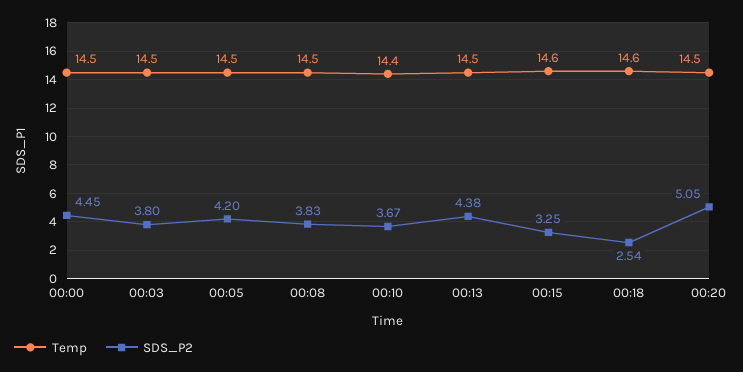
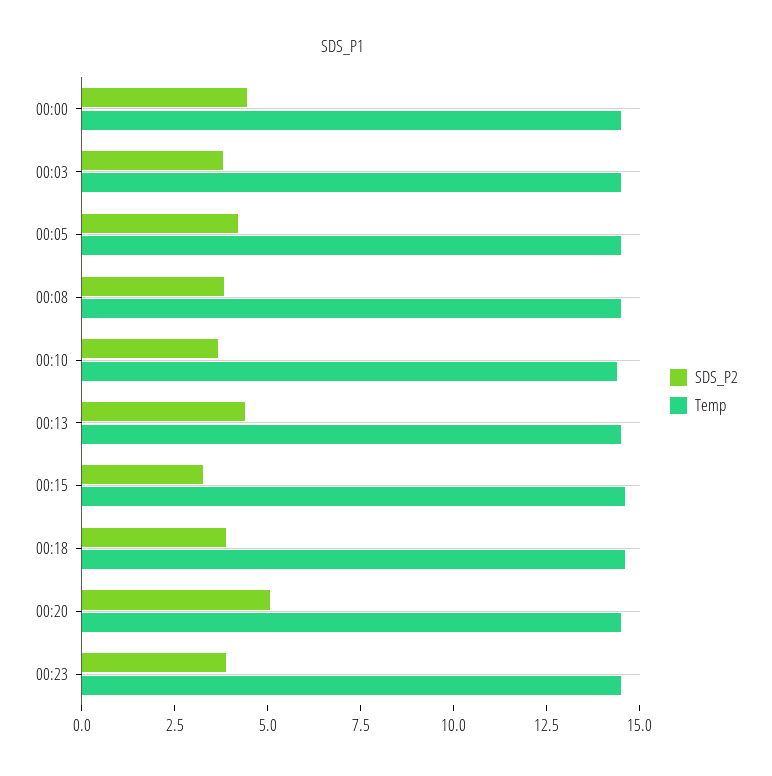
SDS_P2, 00:18: 2.54 -> 4
SDS_P2, 00:23: none -> 4
Temp, 00:23: none -> 14.5

